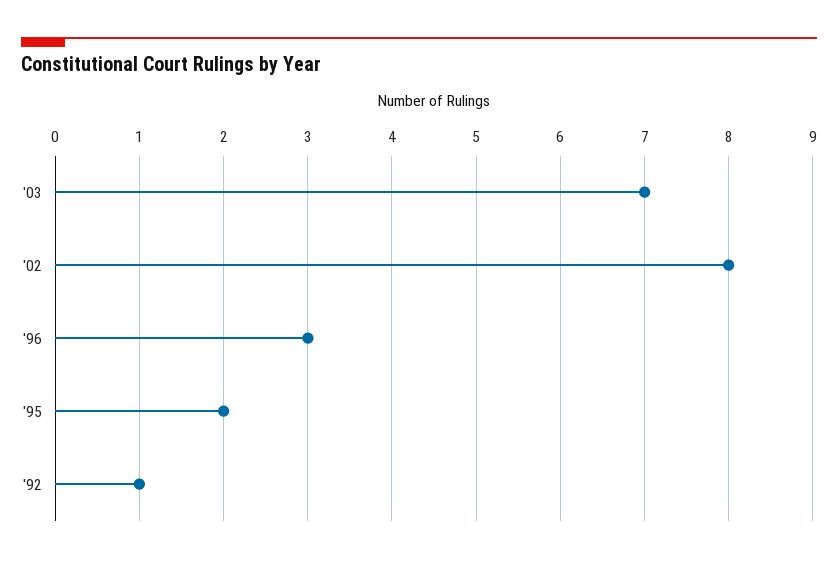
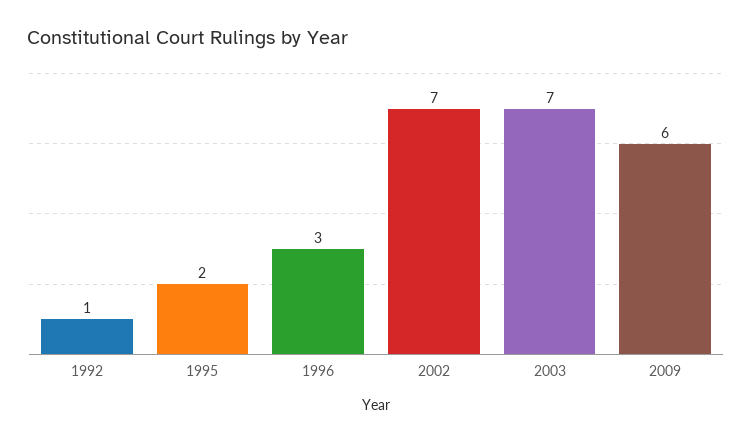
'02: 8 -> 7
2009: none -> 6

